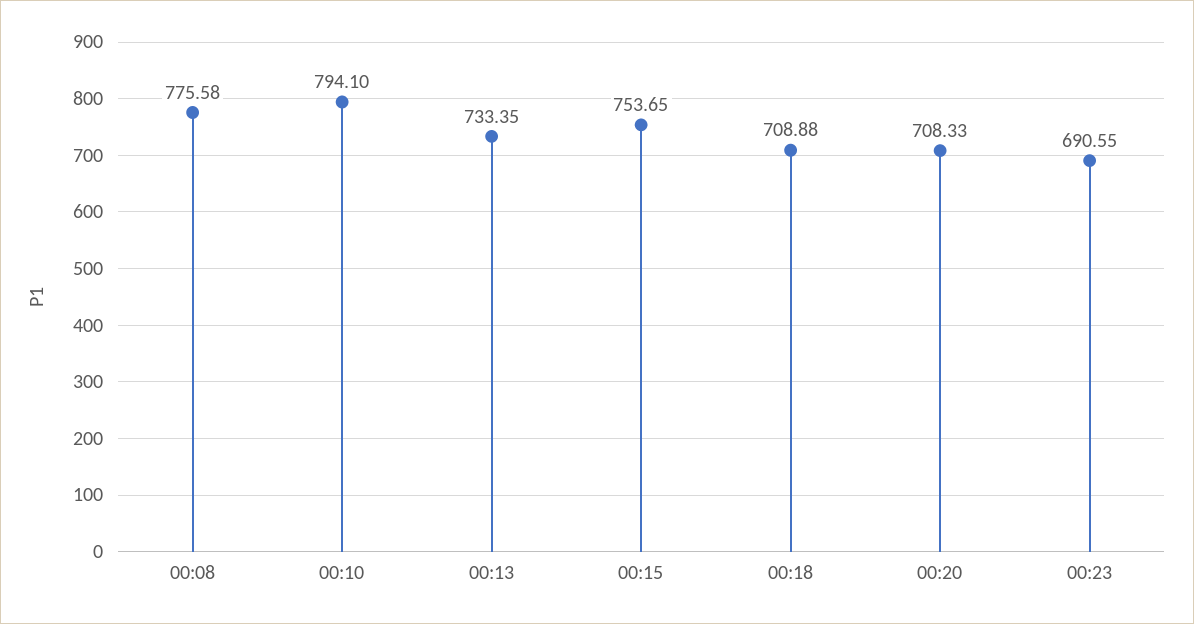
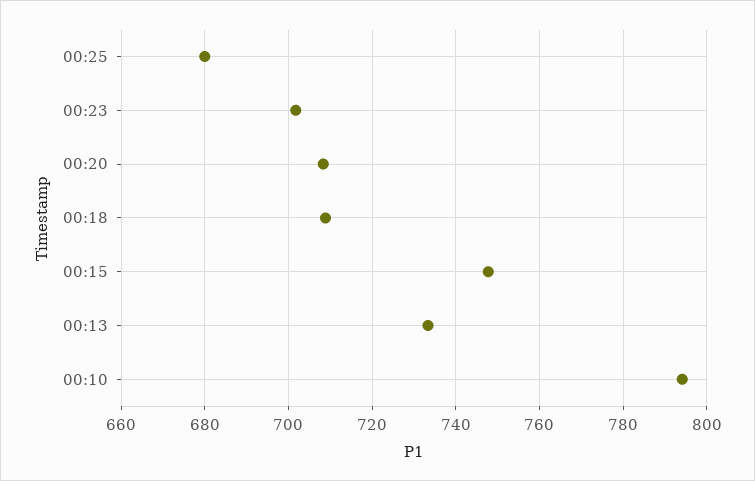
00:08: 775.58 -> none
00:15: 753.65 -> 748
00:23: 690.55 -> 702
00:25: none -> 680

